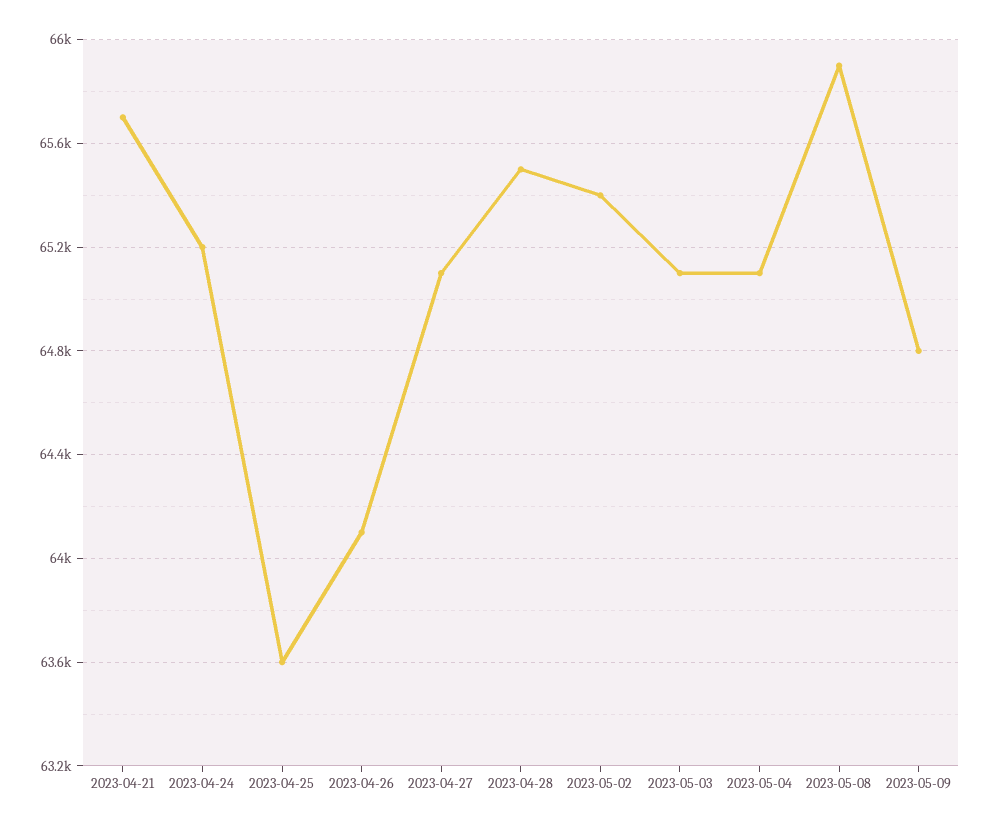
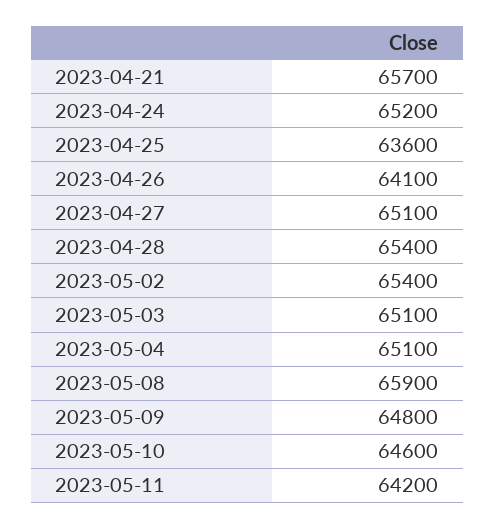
2023-04-28: 65500 -> 65400
2023-05-10: none -> 64600
2023-05-11: none -> 64200

